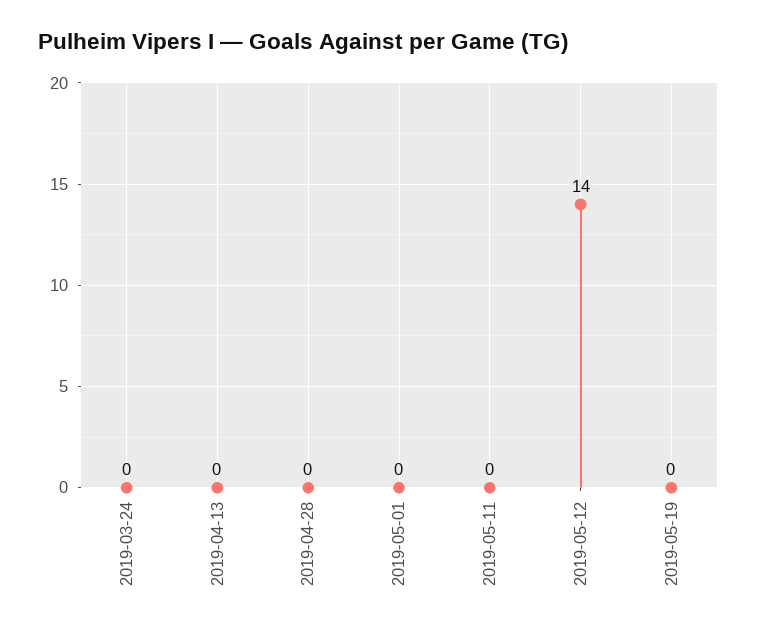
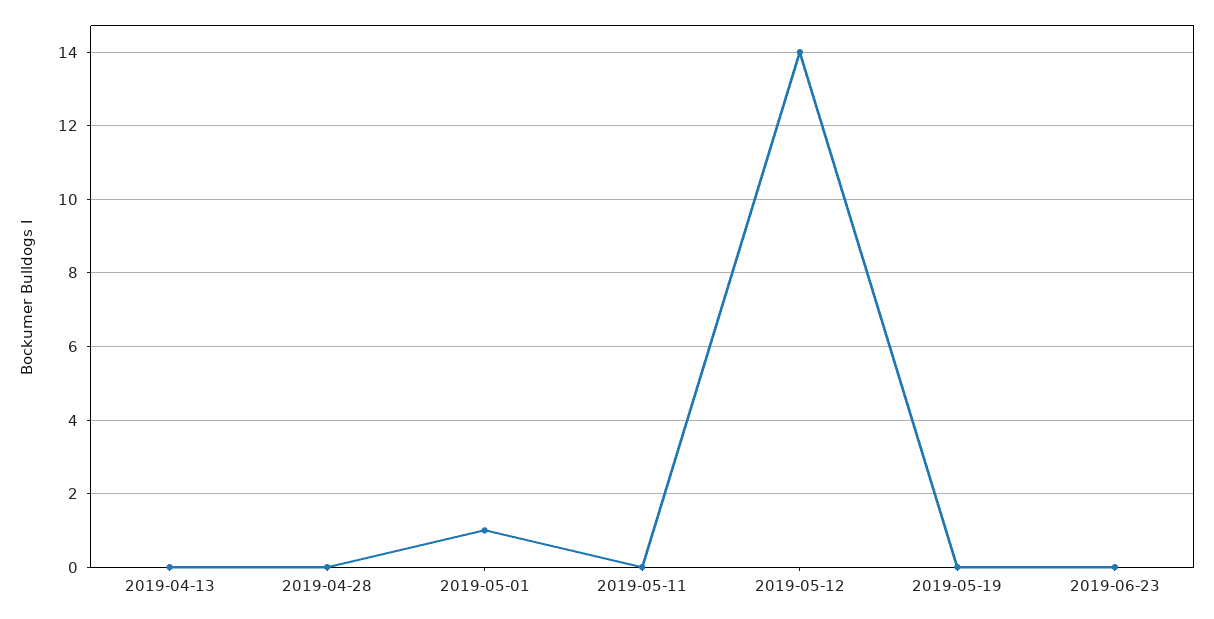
2019-03-24: 0 -> none
2019-05-01: 0 -> 1
2019-06-23: none -> 0

